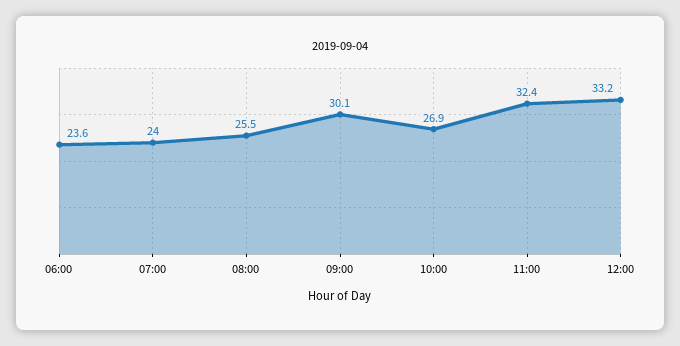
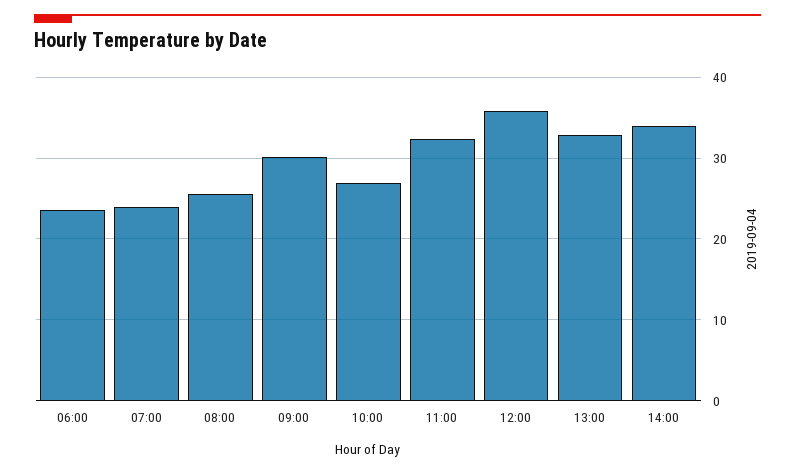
12:00: 33.2 -> 36
13:00: none -> 33
14:00: none -> 34

